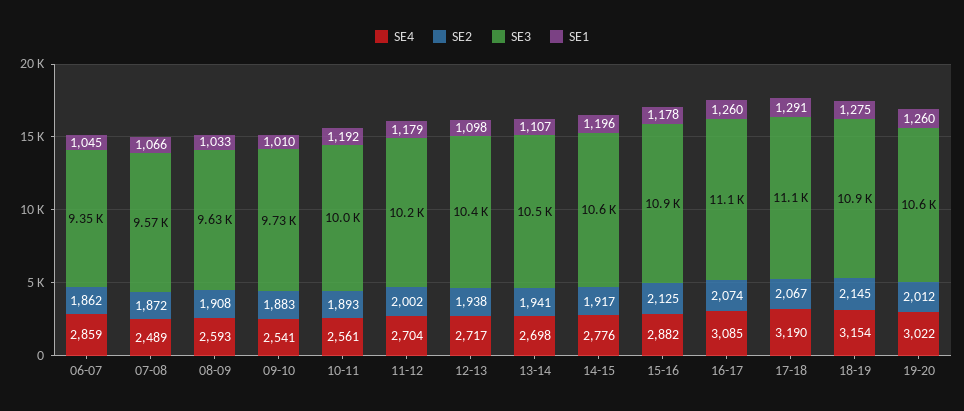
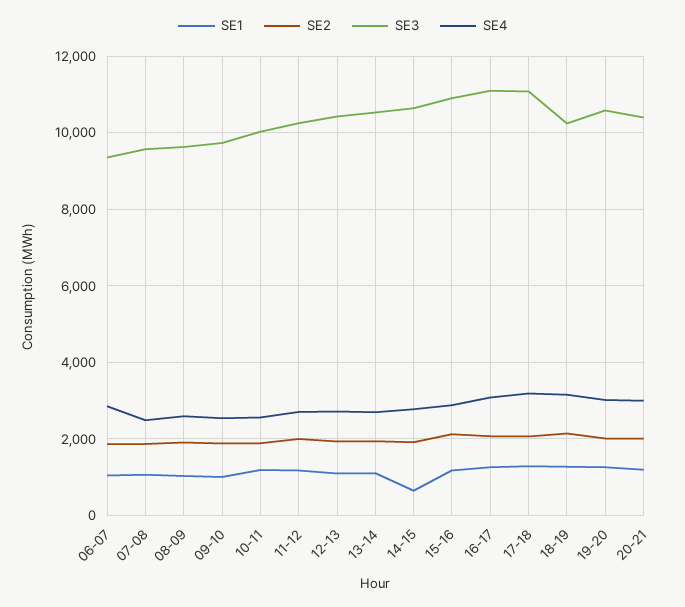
SE1, 14-15: 1196 -> 600
SE3, 18-19: 10900 -> 10200
SE1, 20-21: none -> 1200
SE2, 20-21: none -> 2000
SE3, 20-21: none -> 10400
SE4, 20-21: none -> 3000

